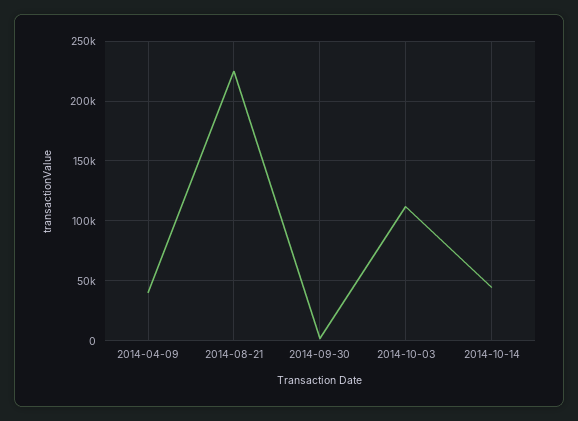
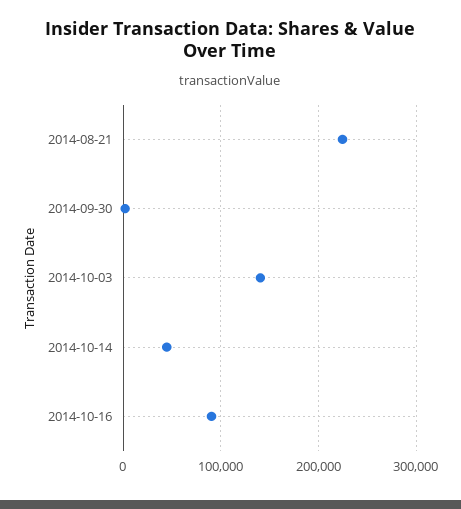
2014-04-09: 40000 -> none
2014-10-03: 110000 -> 140000
2014-10-16: none -> 90000

